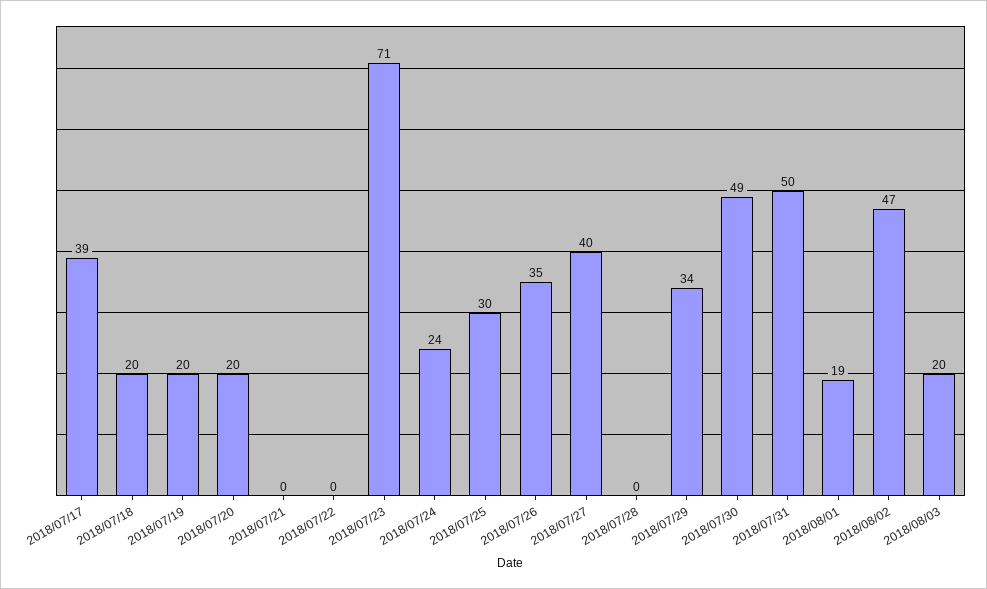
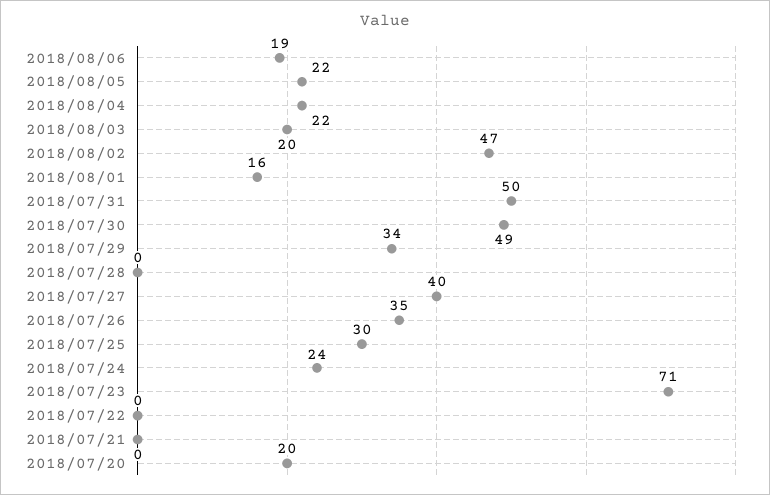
2018/07/17: 39 -> none
2018/07/18: 20 -> none
2018/07/19: 20 -> none
2018/08/01: 19 -> 16
2018/08/06: none -> 19
2018/08/05: none -> 22
2018/08/04: none -> 22

